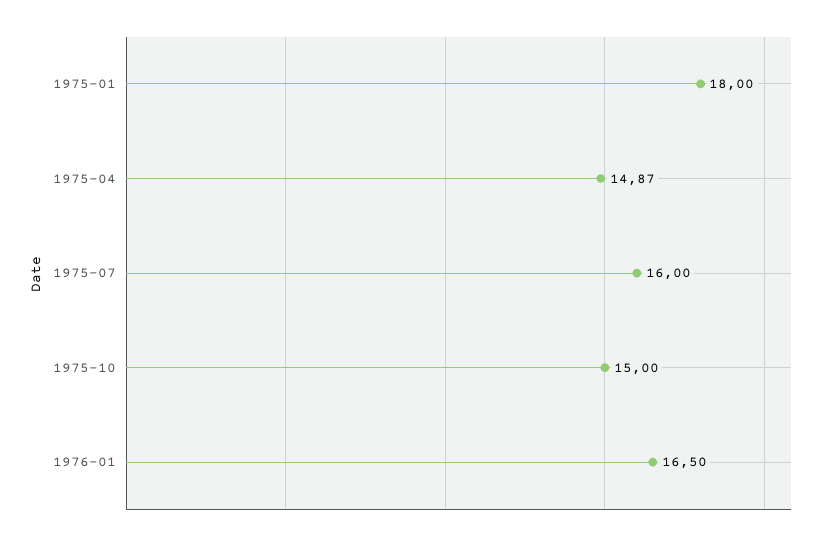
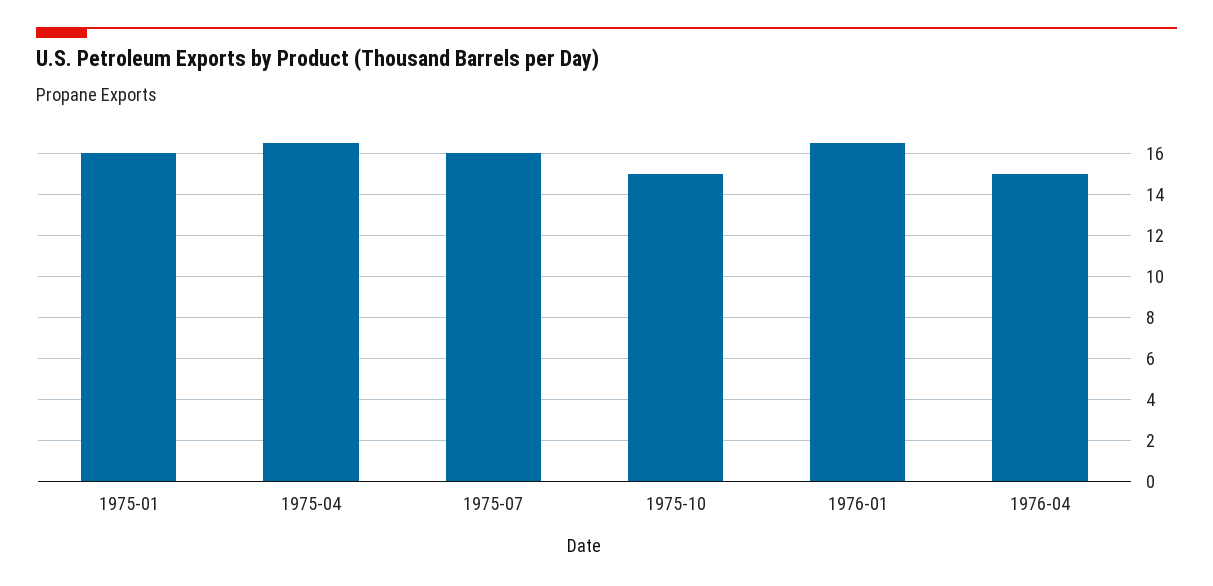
1975-01: 18 -> 16
1975-04: 14.87 -> 16.5
1976-04: none -> 15

